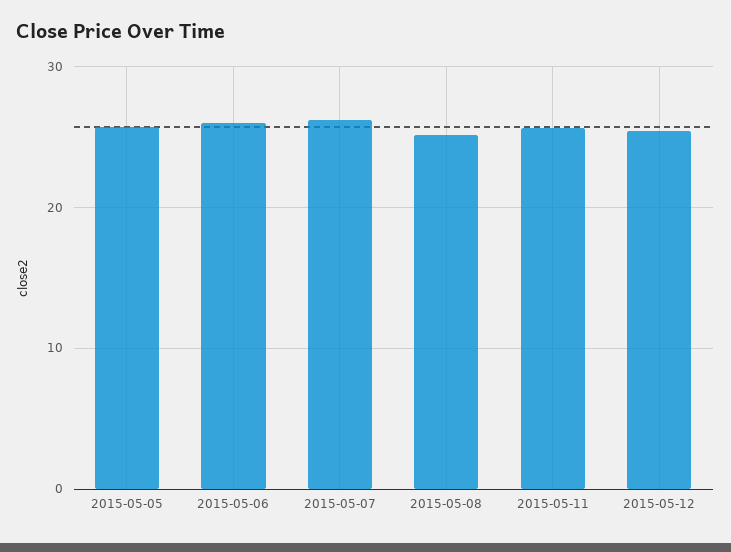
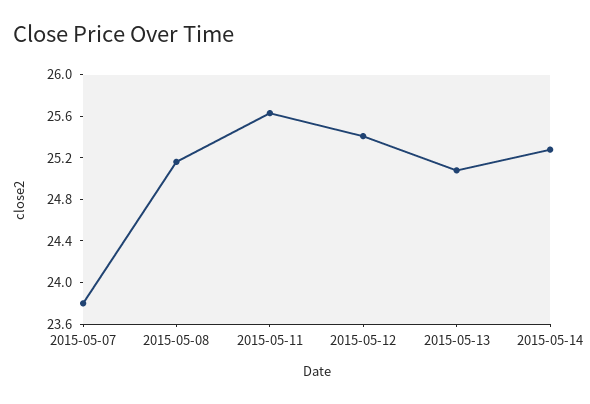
2015-05-05: 26 -> none
2015-05-06: 26 -> none
2015-05-07: 26 -> 23.8
2015-05-13: none -> 25.1
2015-05-14: none -> 25.3

